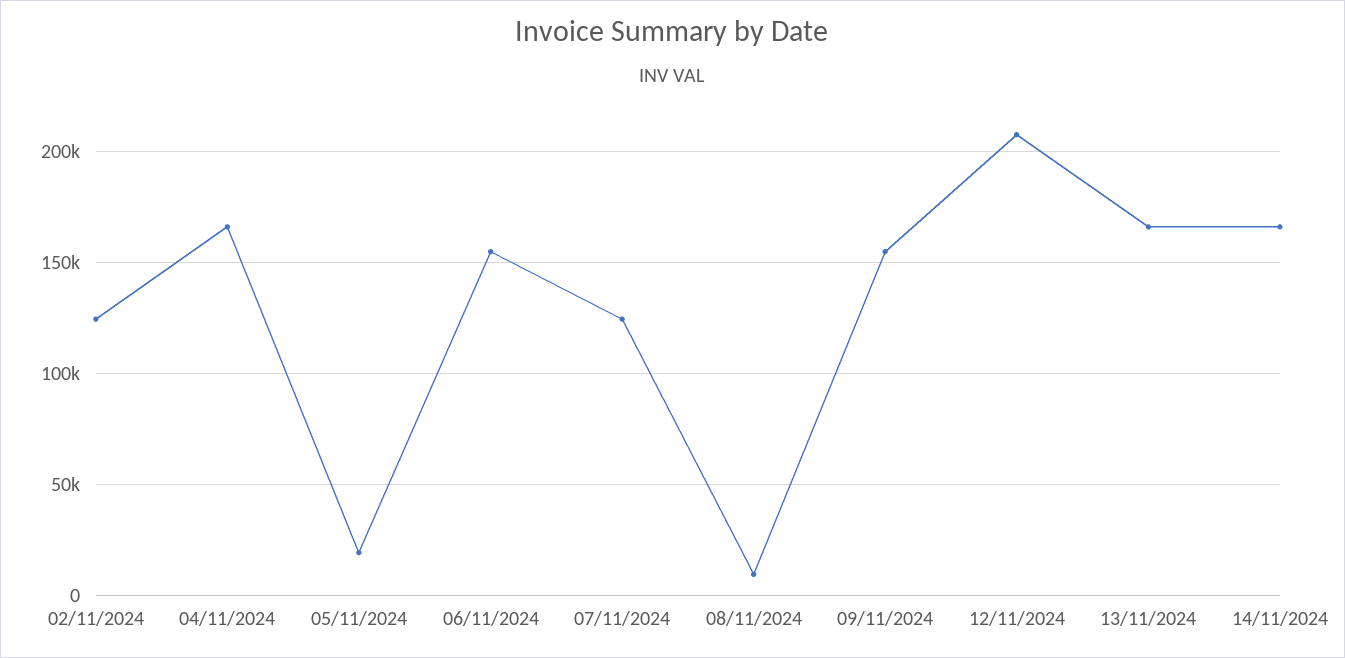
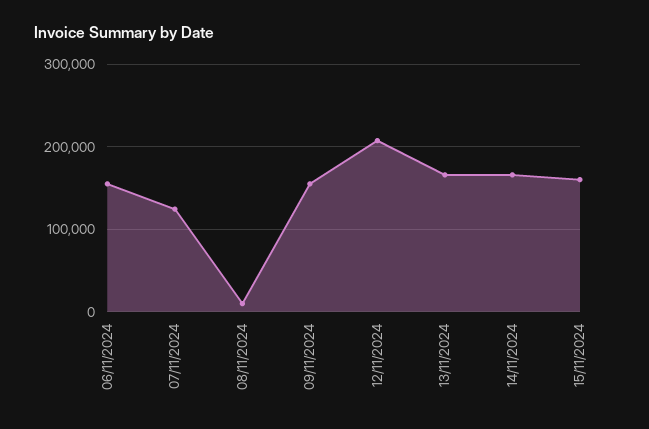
02/11/2024: 125000 -> none
04/11/2024: 165000 -> none
05/11/2024: 20000 -> none
15/11/2024: none -> 160000

